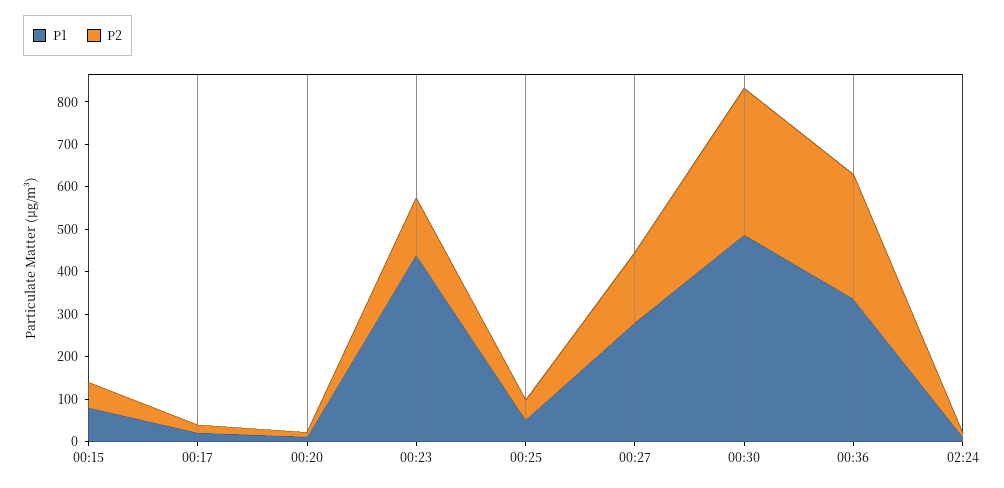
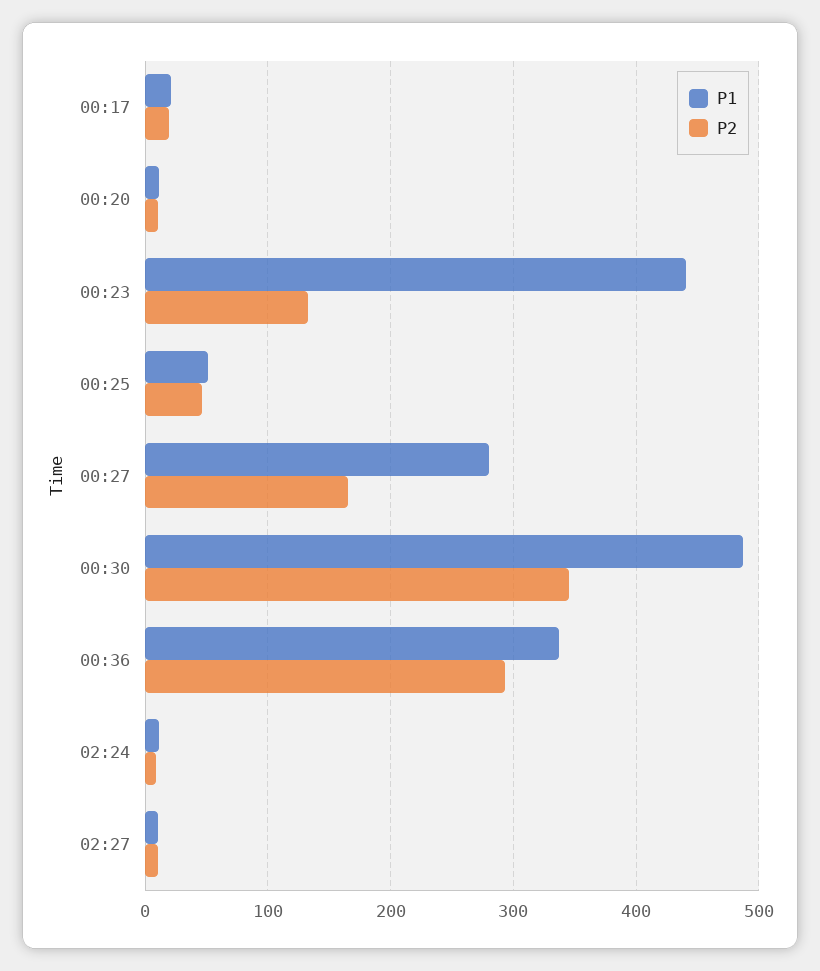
P1, 00:15: 80 -> none
P2, 00:15: 60 -> none
P1, 02:27: none -> 10
P2, 02:27: none -> 10

